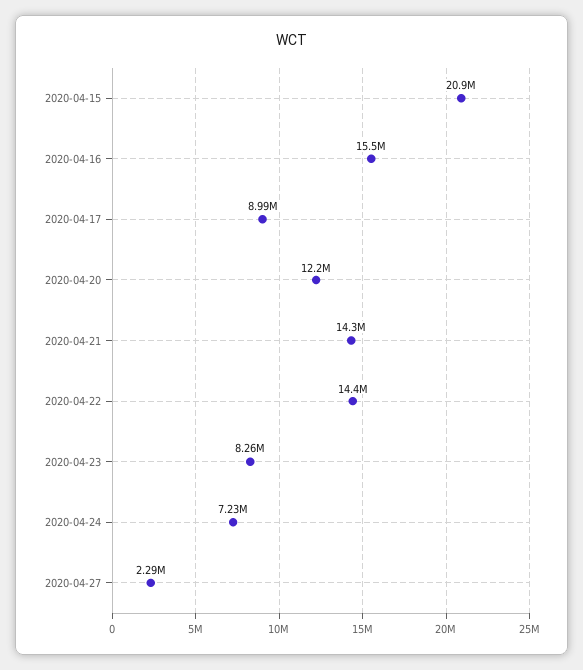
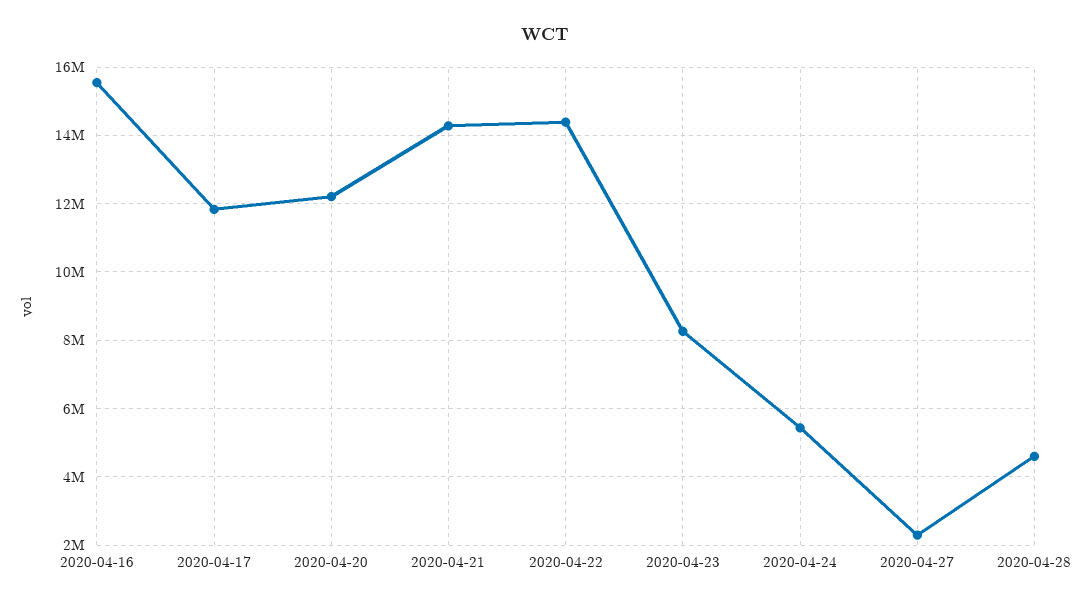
2020-04-15: 20900000 -> none
2020-04-17: 8990000 -> 11800000
2020-04-24: 7230000 -> 5400000
2020-04-28: none -> 4600000

